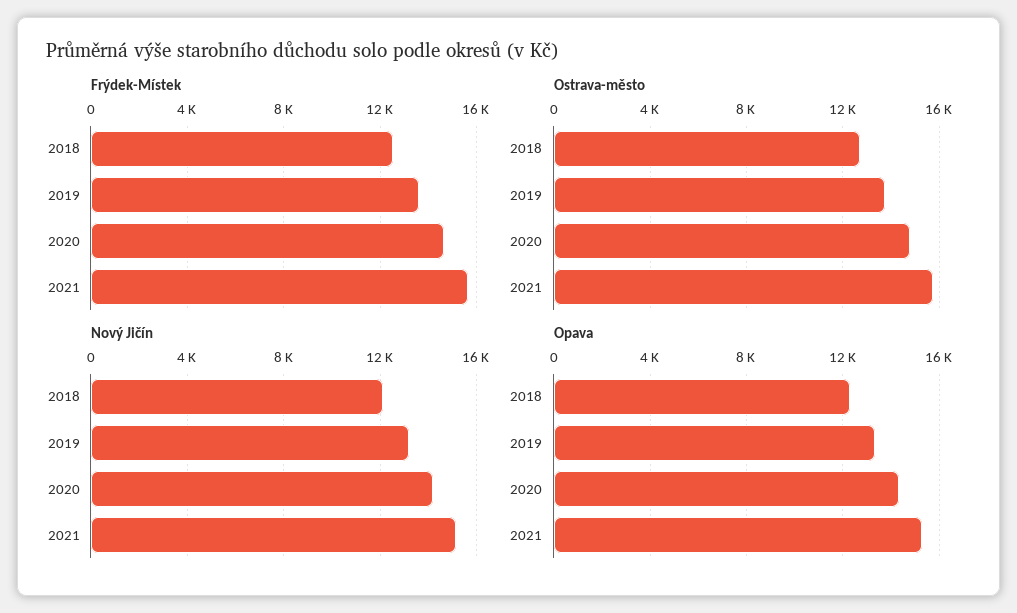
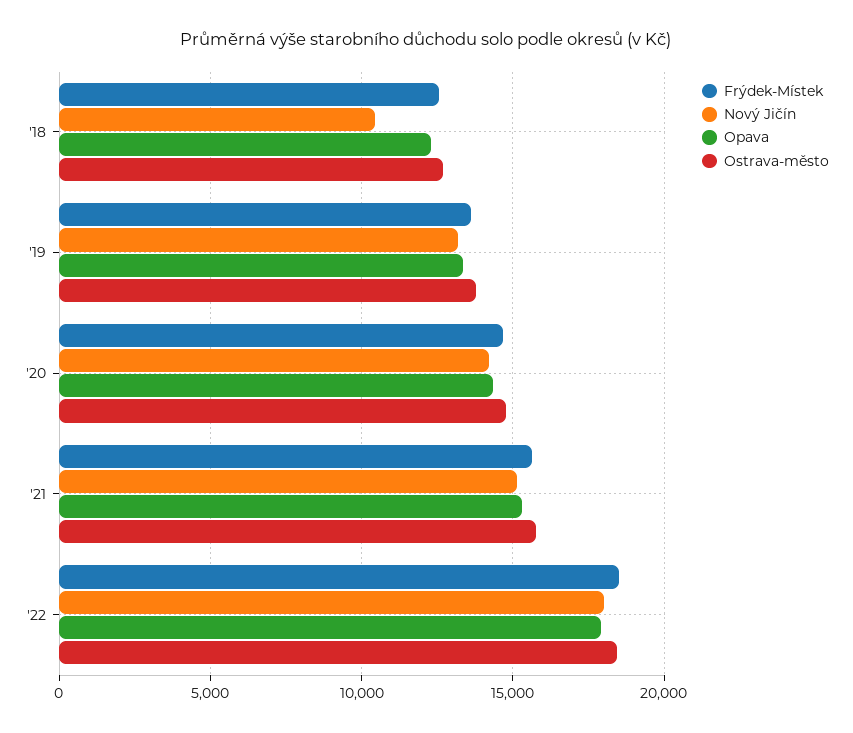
Nový Jičín, 2018: 12000 -> 10500
Frýdek-Místek, '22: none -> 18500
Nový Jičín, '22: none -> 18000
Opava, '22: none -> 18000
Ostrava-město, '22: none -> 18500

